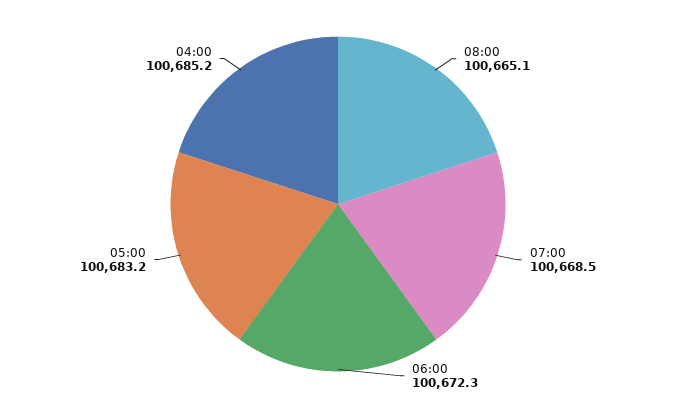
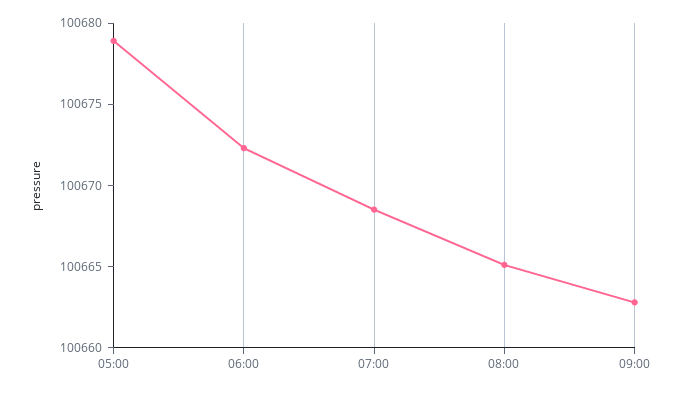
05:00: 100683.2 -> 100679
04:00: 100685.2 -> none
09:00: none -> 100663

